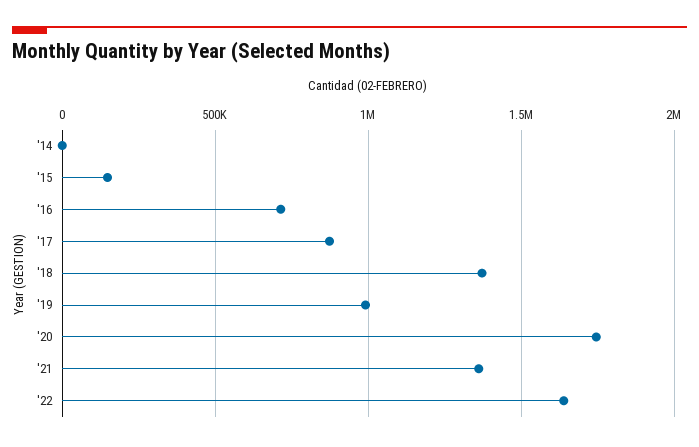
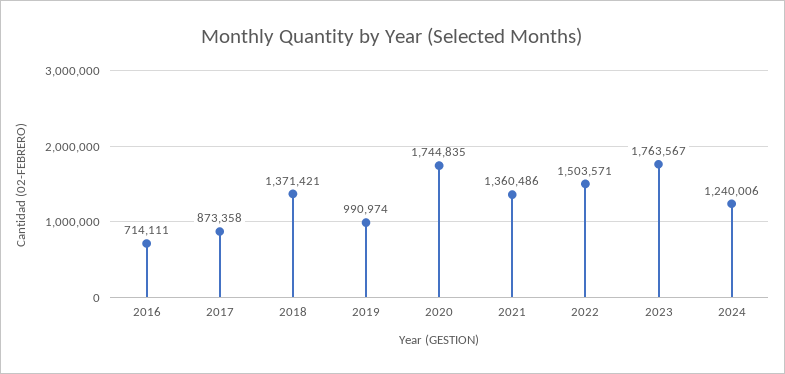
'14: 0 -> none
'15: 150000 -> none
'22: 1650000 -> 1503571
2023: none -> 1763567
2024: none -> 1240006

